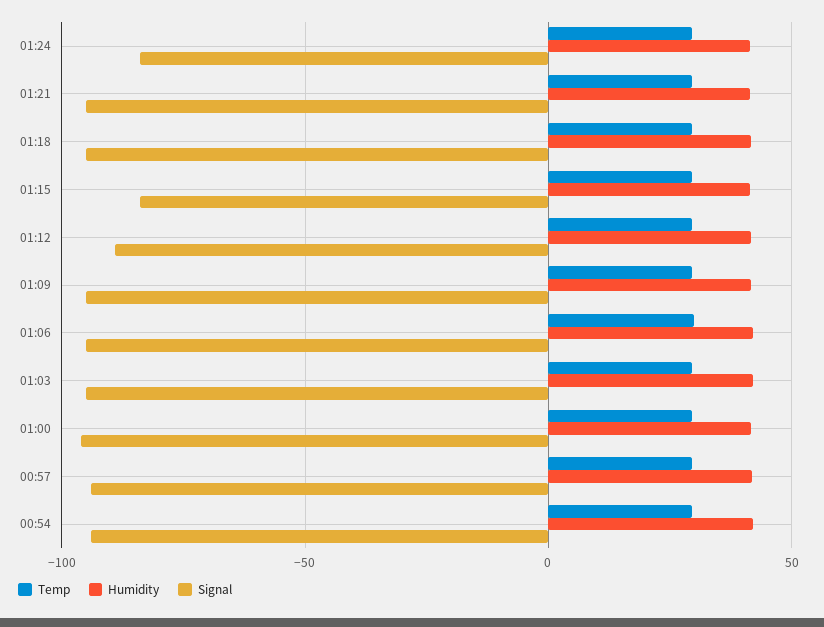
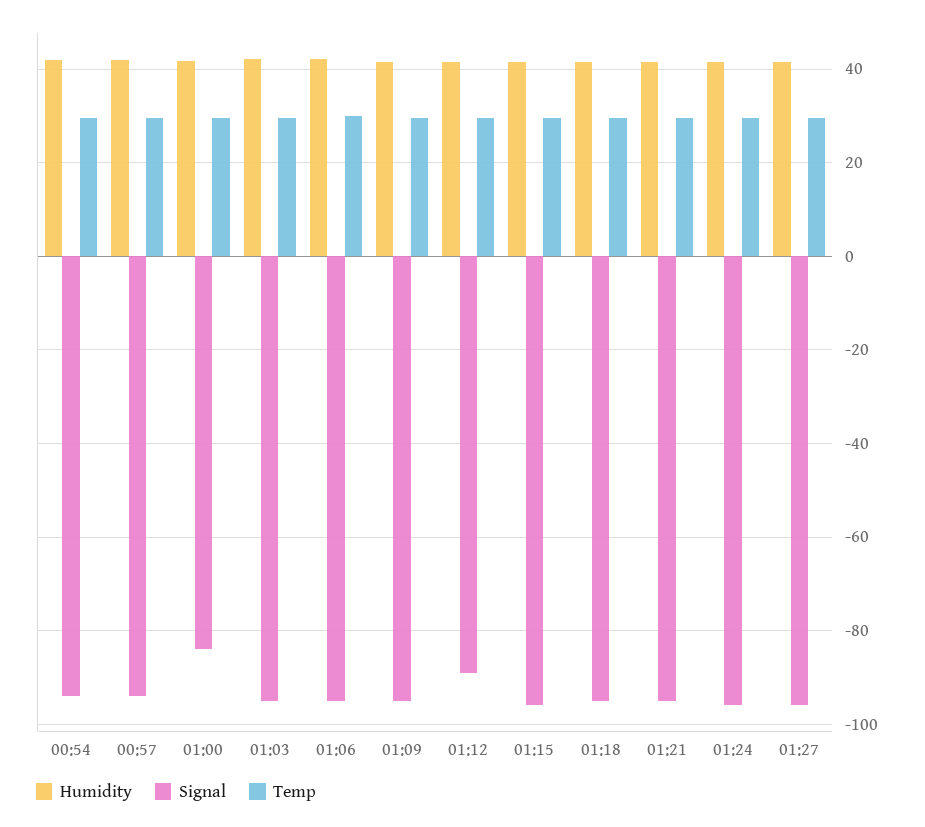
Signal, 01:24: -85 -> -96
Signal, 01:15: -85 -> -96
Signal, 01:00: -95 -> -84
Humidity, 01:27: none -> 42
Signal, 01:27: none -> -96
Temp, 01:27: none -> 30

